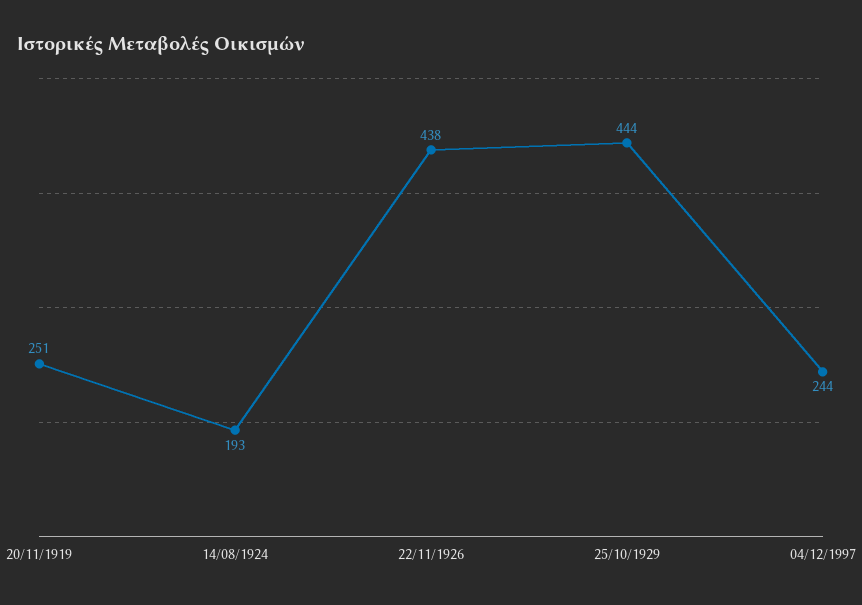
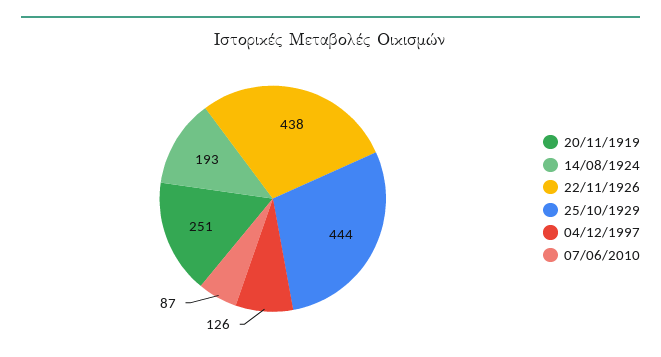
04/12/1997: 244 -> 126
07/06/2010: none -> 87

